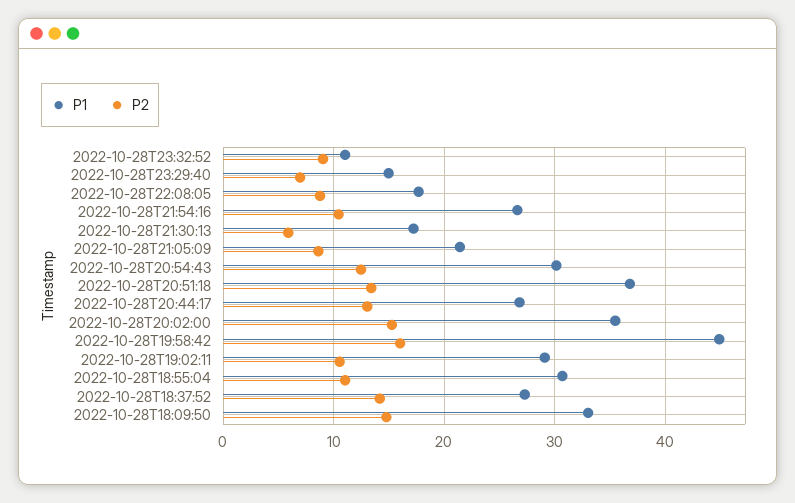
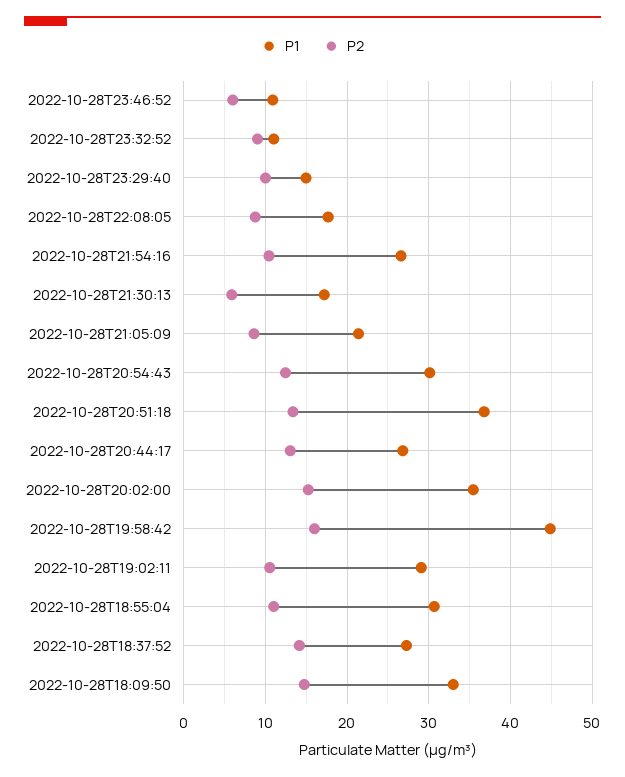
P2, 2022-10-28T23:29:40: 7 -> 10
P1, 2022-10-28T23:46:52: none -> 11
P2, 2022-10-28T23:46:52: none -> 6

